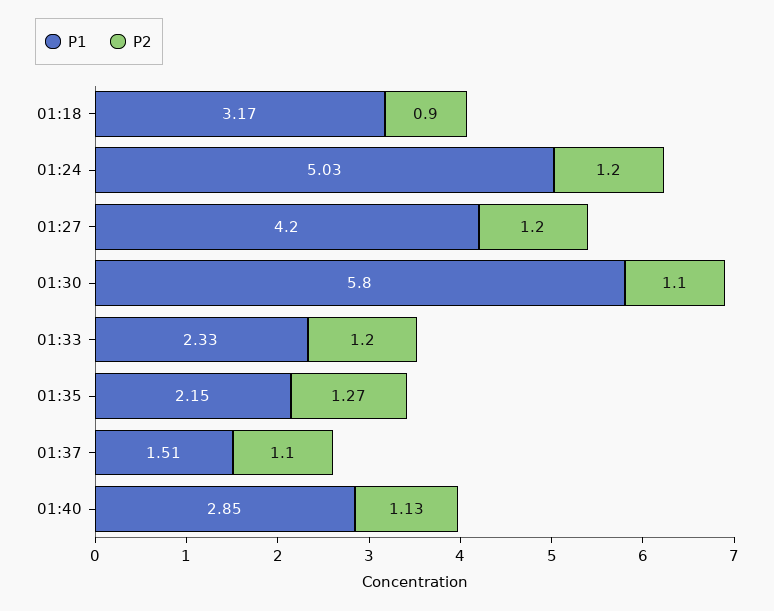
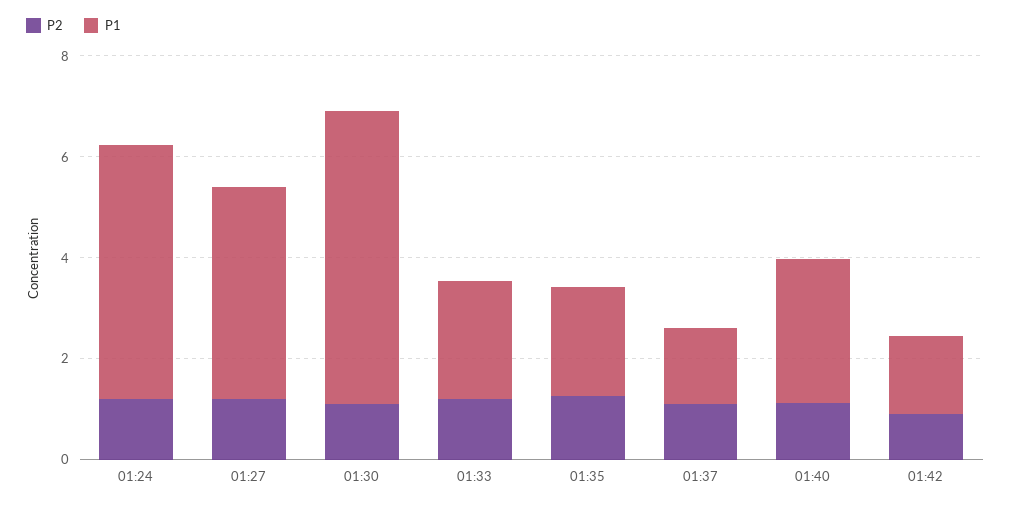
P1, 01:18: 3.17 -> none
P2, 01:18: 0.9 -> none
P2, 01:42: none -> 1
P1, 01:42: none -> 1.5

